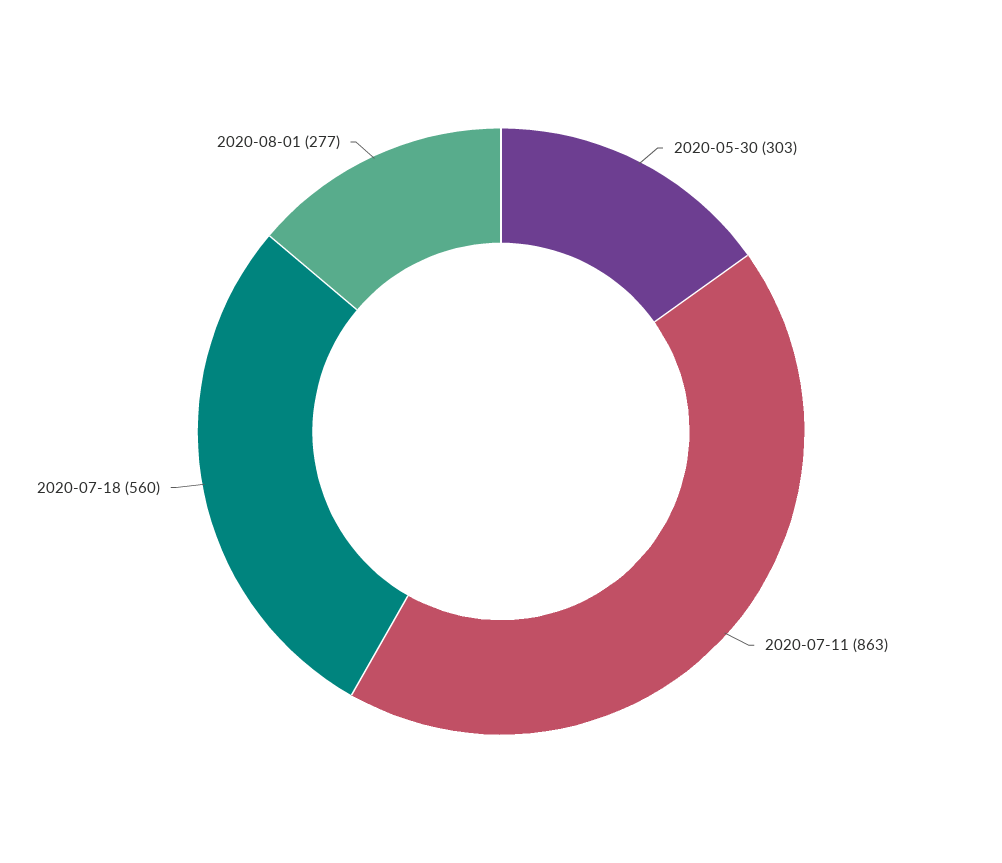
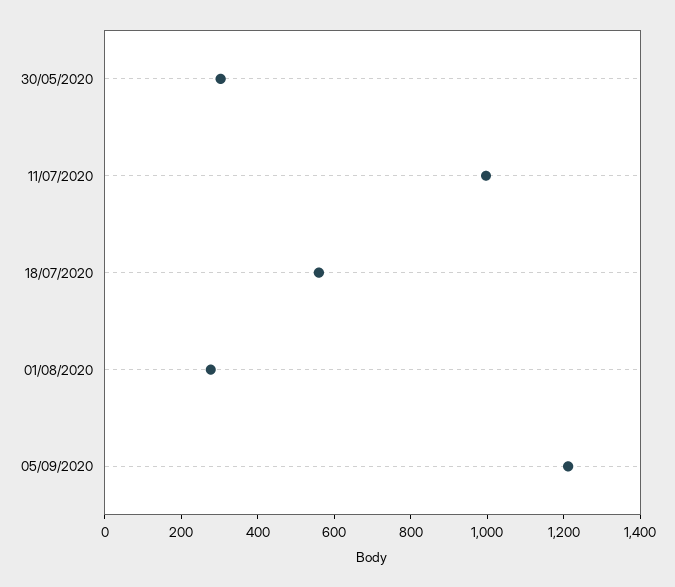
2020-07-11: 863 -> 1000
05/09/2020: none -> 1200

